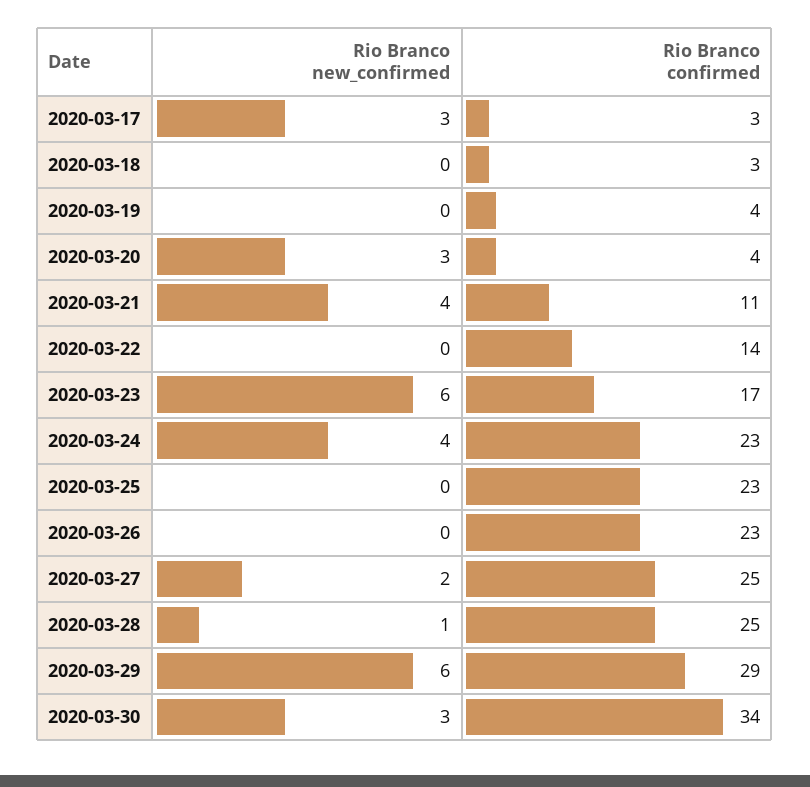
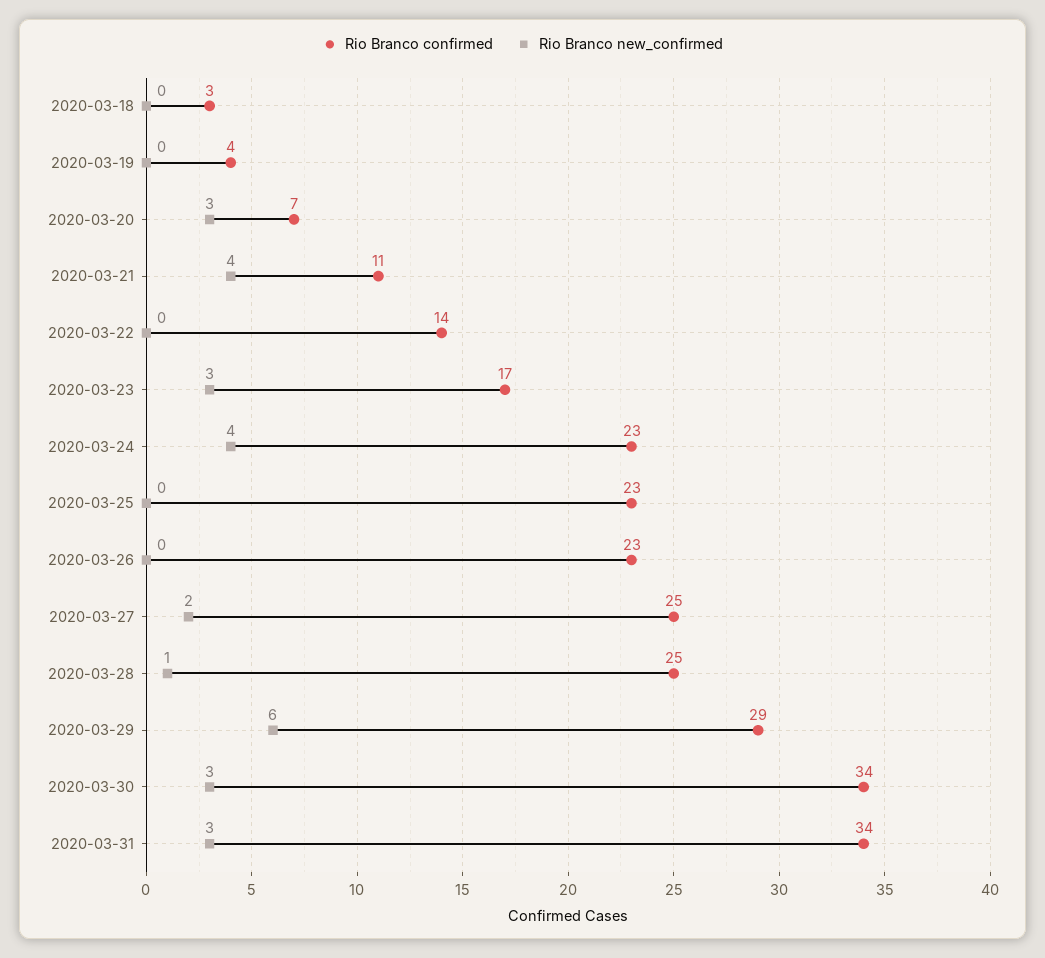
Rio Branco new_confirmed, 2020-03-17: 3 -> none
Rio Branco confirmed, 2020-03-17: 3 -> none
Rio Branco confirmed, 2020-03-20: 4 -> 7
Rio Branco new_confirmed, 2020-03-23: 6 -> 3
Rio Branco confirmed, 2020-03-31: none -> 34
Rio Branco new_confirmed, 2020-03-31: none -> 3

